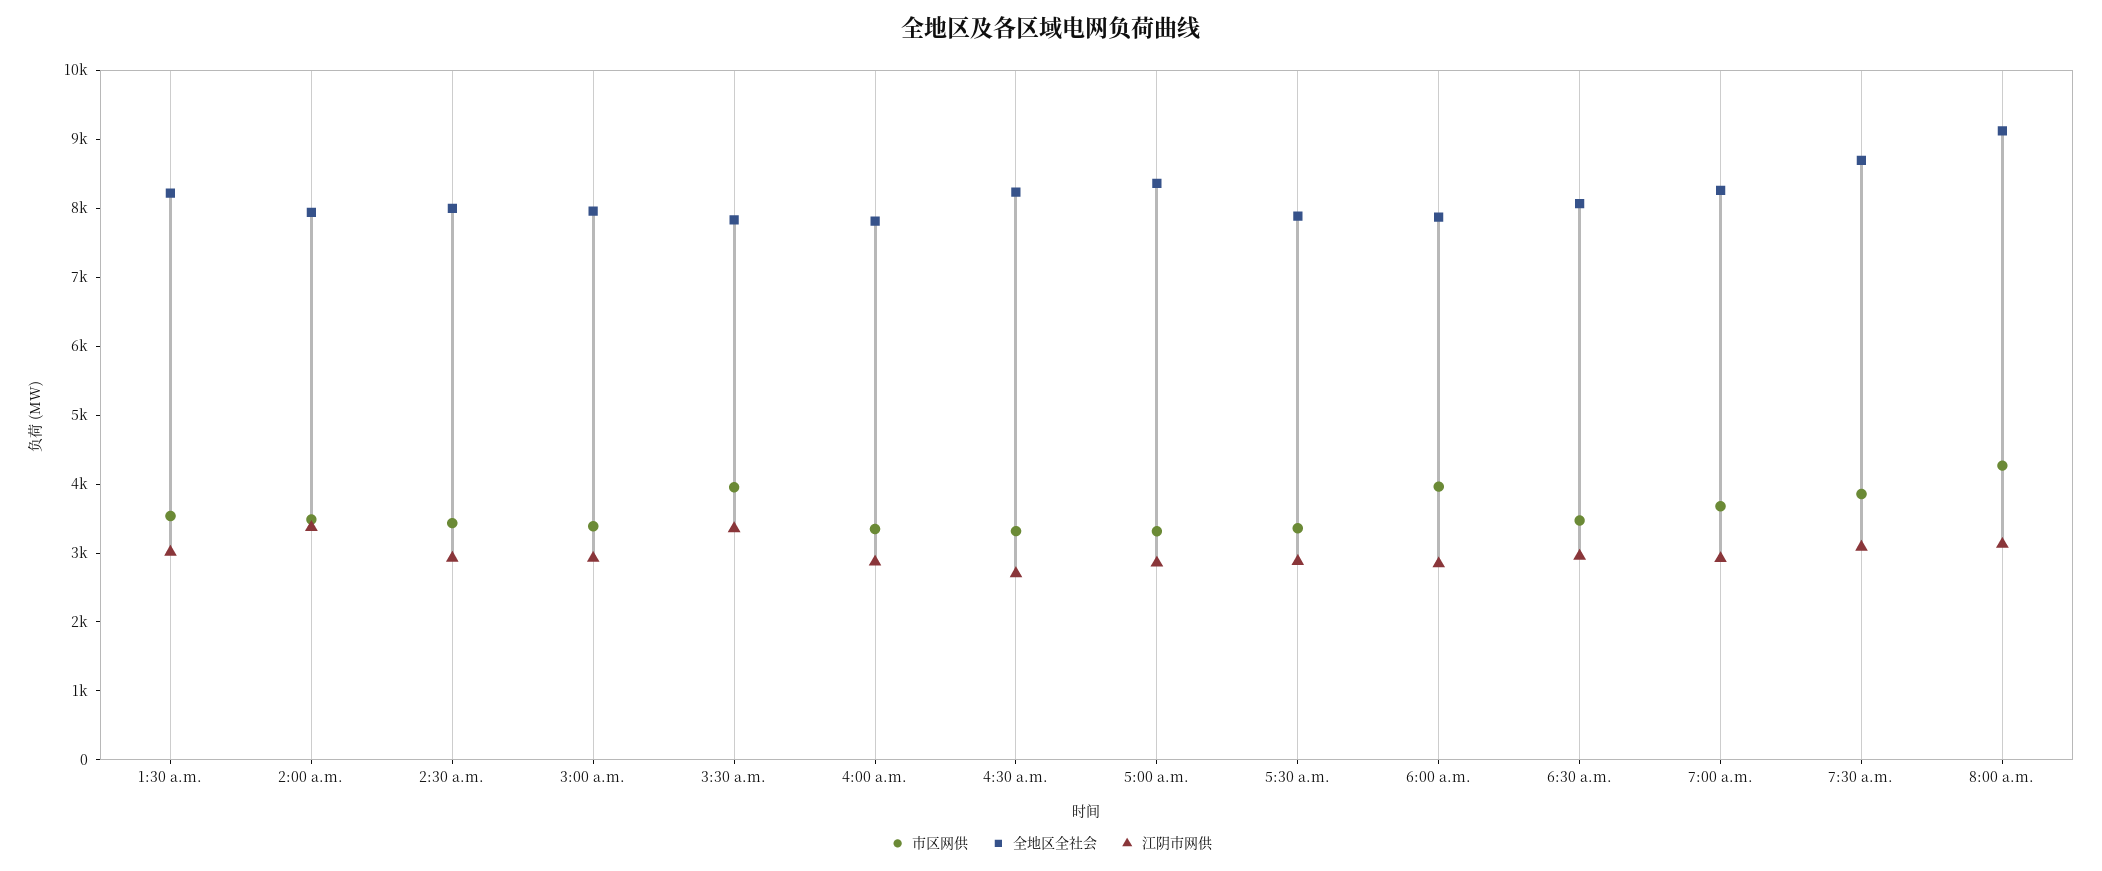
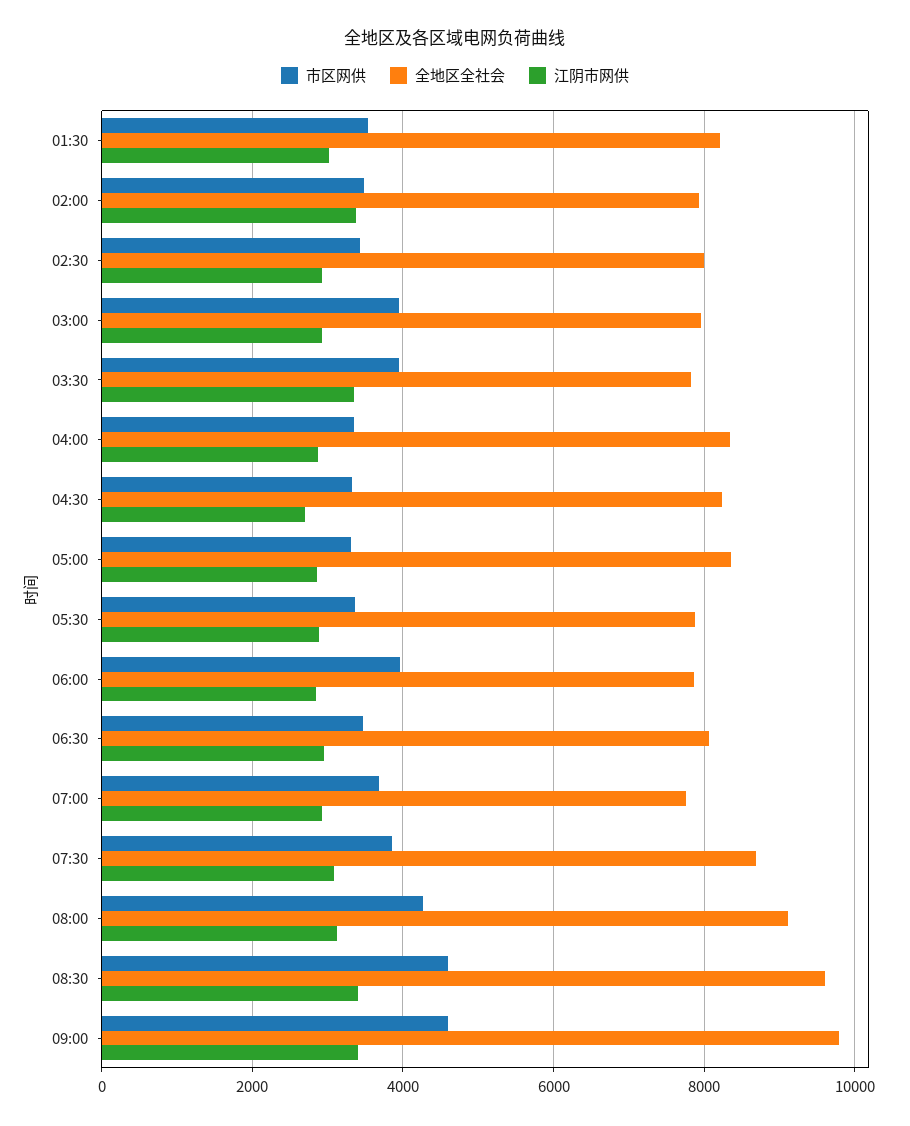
市区网供, 3:00 a.m.: 3400 -> 4000
全地区全社会, 4:00 a.m.: 7800 -> 8400
全地区全社会, 7:00 a.m.: 8200 -> 7800
市区网供, 08:30: none -> 4600
全地区全社会, 08:30: none -> 9600
江阴市网供, 08:30: none -> 3400
市区网供, 09:00: none -> 4600
全地区全社会, 09:00: none -> 9800
江阴市网供, 09:00: none -> 3400

